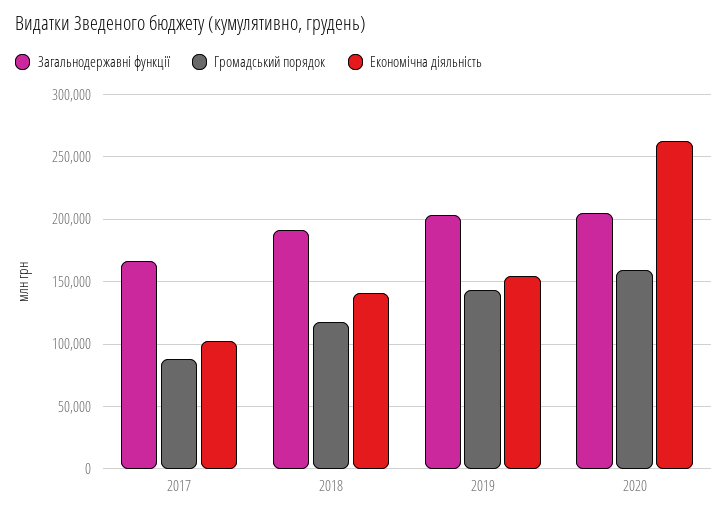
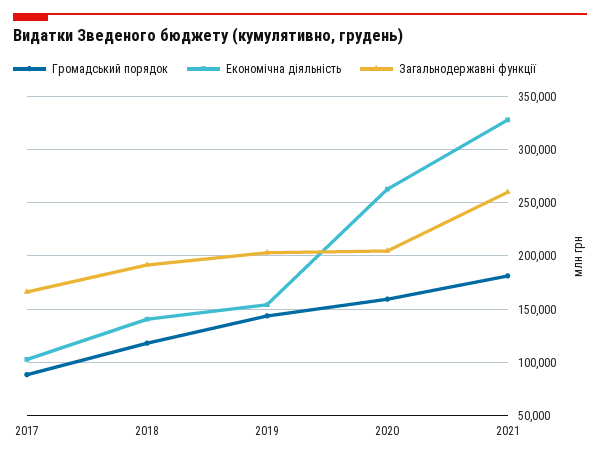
Громадський порядок, 2021: none -> 180000
Економічна діяльність, 2021: none -> 330000
Загальнодержавні функції, 2021: none -> 260000

